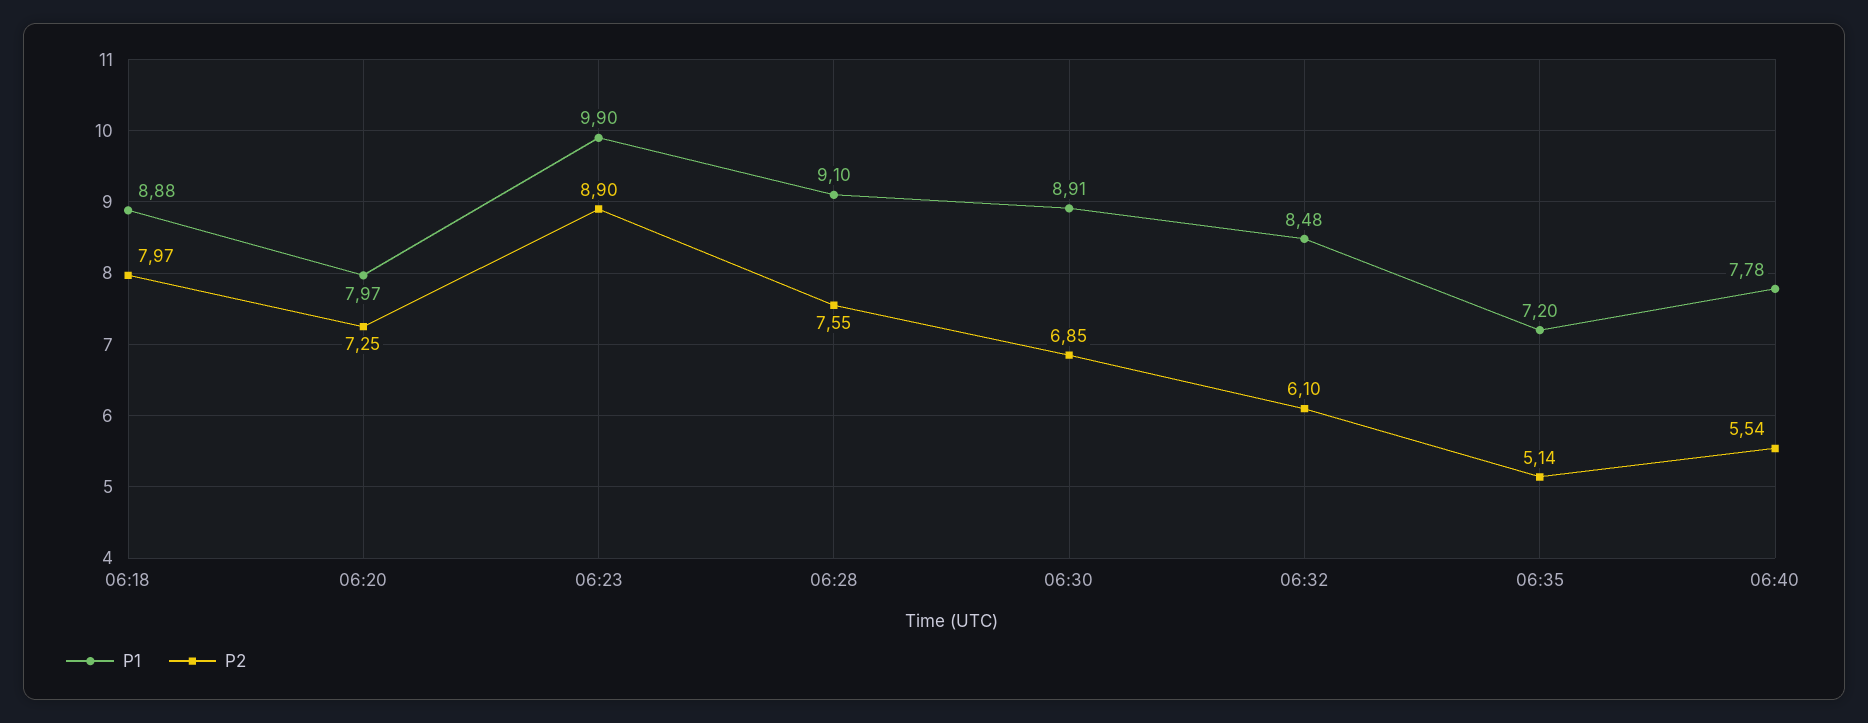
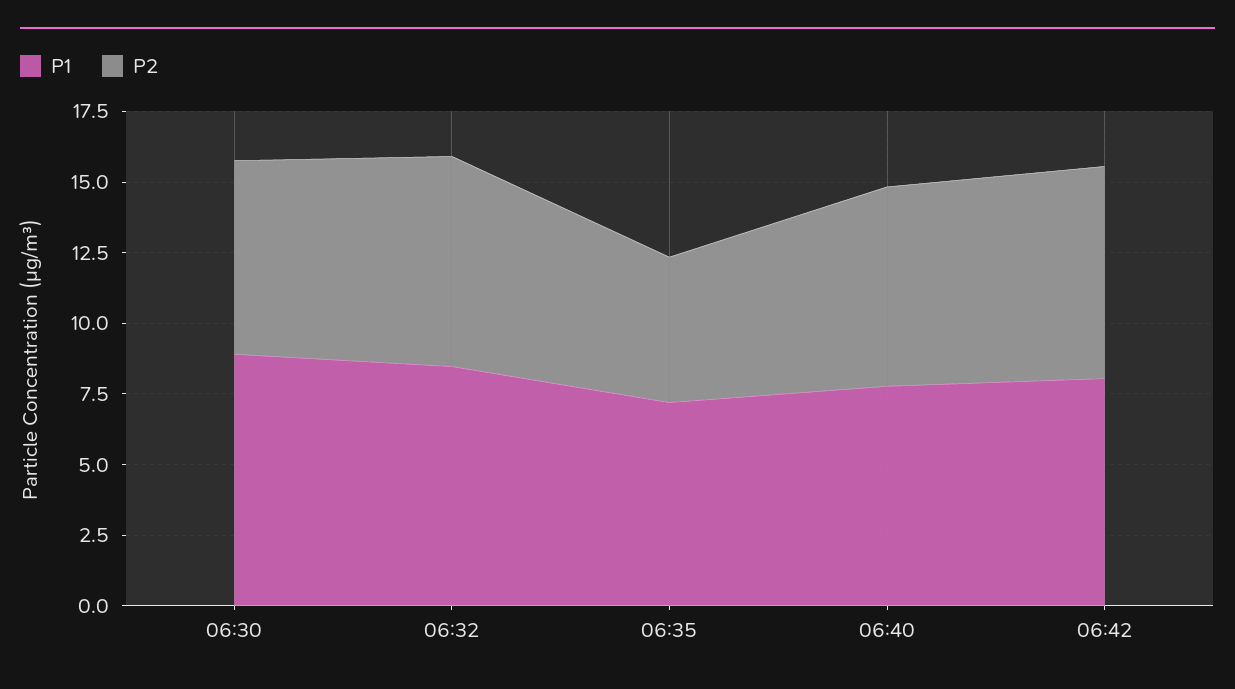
P1, 06:18: 8.88 -> none
P2, 06:18: 7.97 -> none
P1, 06:20: 7.97 -> none
P2, 06:20: 7.25 -> none
P1, 06:23: 9.9 -> none
P2, 06:23: 8.9 -> none
P1, 06:28: 9.1 -> none
P2, 06:28: 7.55 -> none
P2, 06:32: 6.1 -> 7.5
P2, 06:40: 5.54 -> 7
P1, 06:42: none -> 8
P2, 06:42: none -> 7.5

